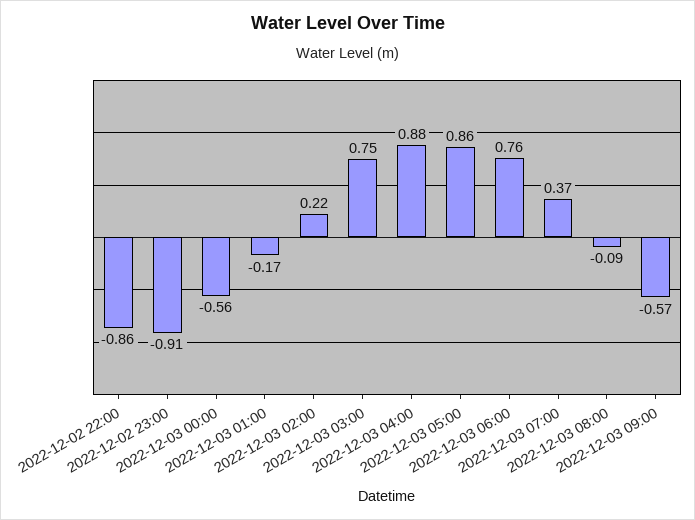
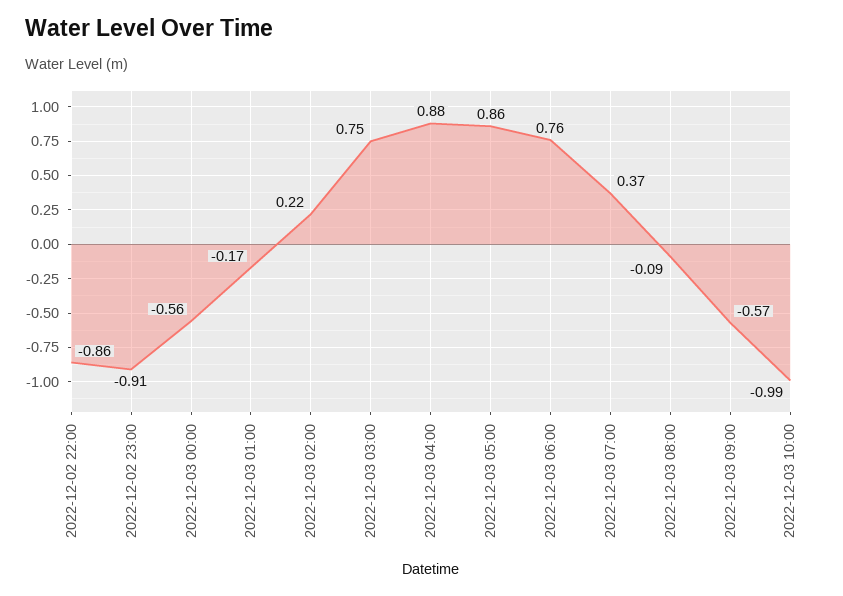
2022-12-03 10:00: none -> -0.99

